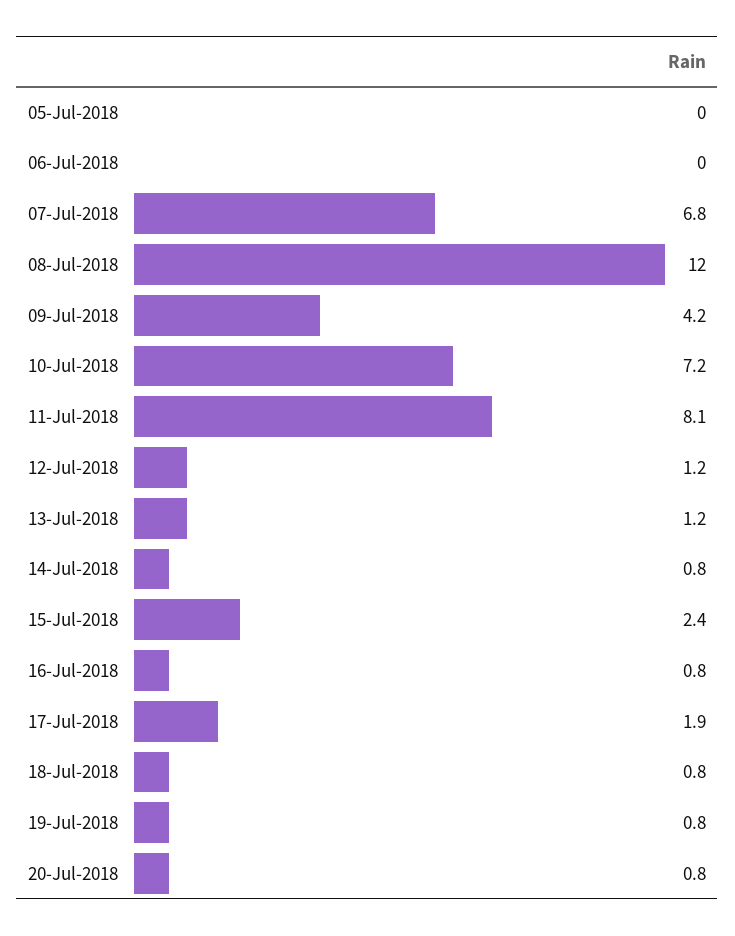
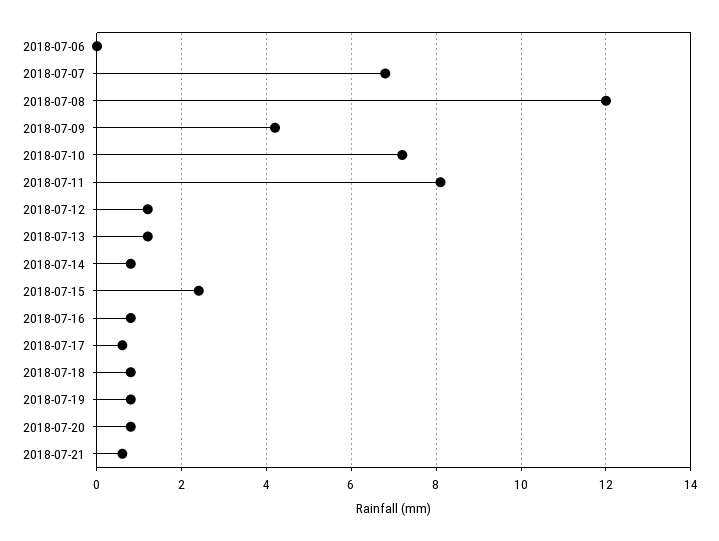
05-Jul-2018: 0 -> none
17-Jul-2018: 1.9 -> 0.5
2018-07-21: none -> 0.5

